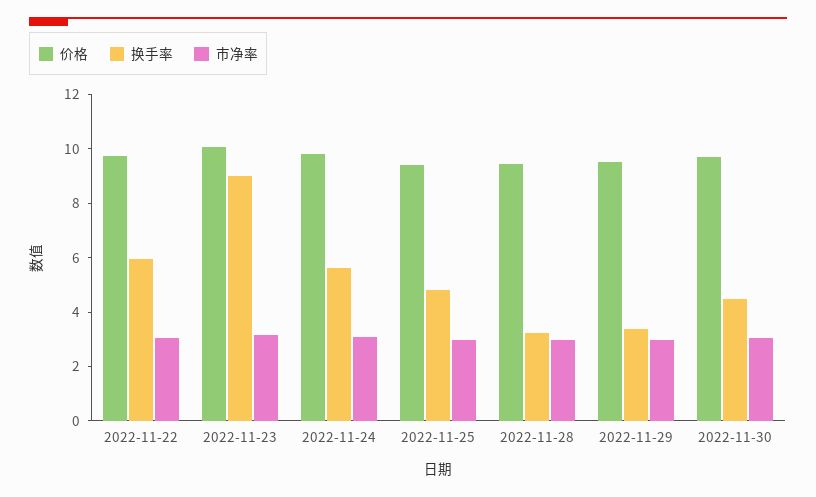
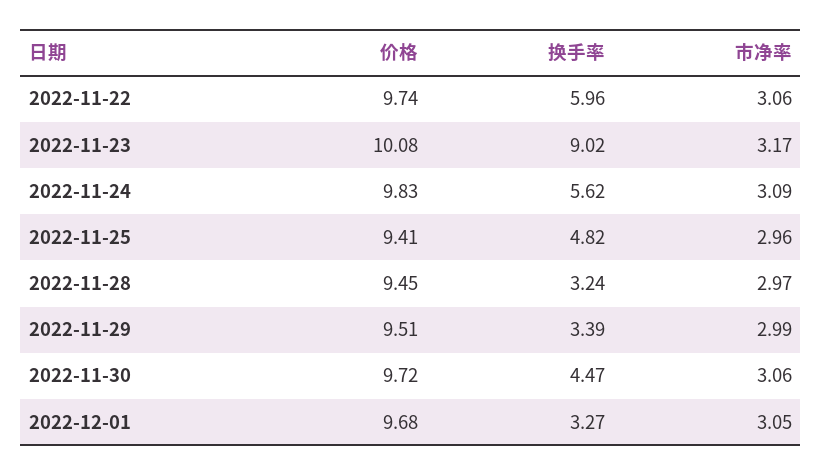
价格, 2022-12-01: none -> 9.68
换手率, 2022-12-01: none -> 3.27
市净率, 2022-12-01: none -> 3.05

